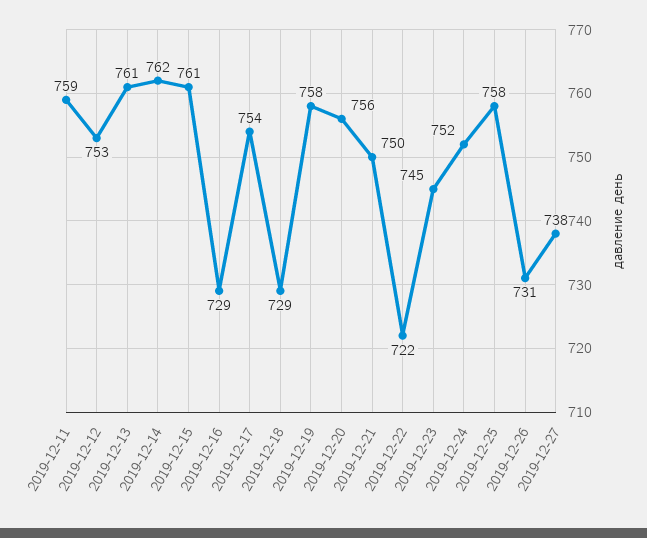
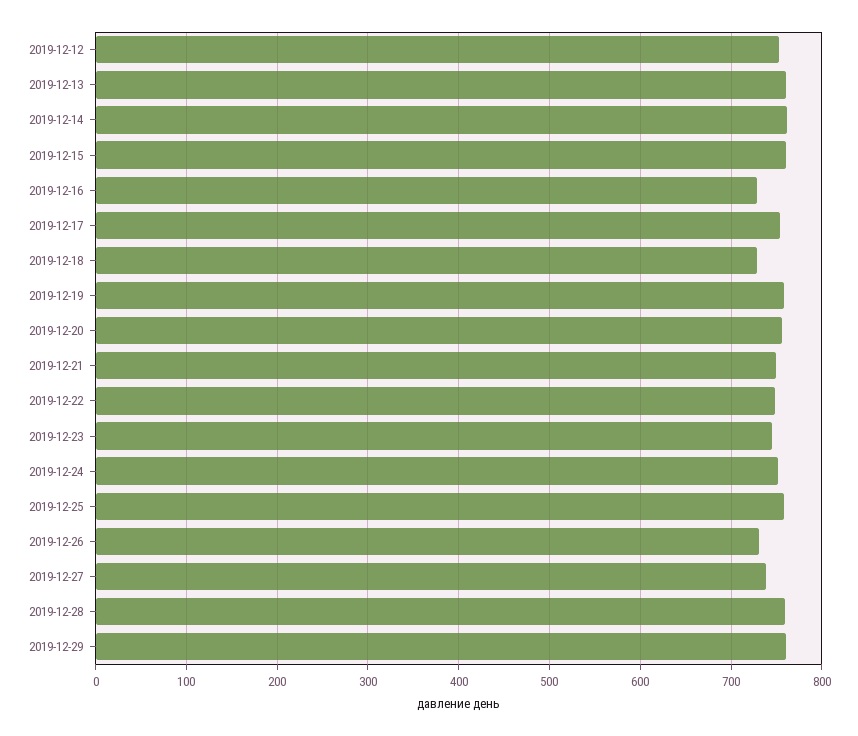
2019-12-11: 759 -> none
2019-12-22: 722 -> 750
2019-12-28: none -> 760
2019-12-29: none -> 760

